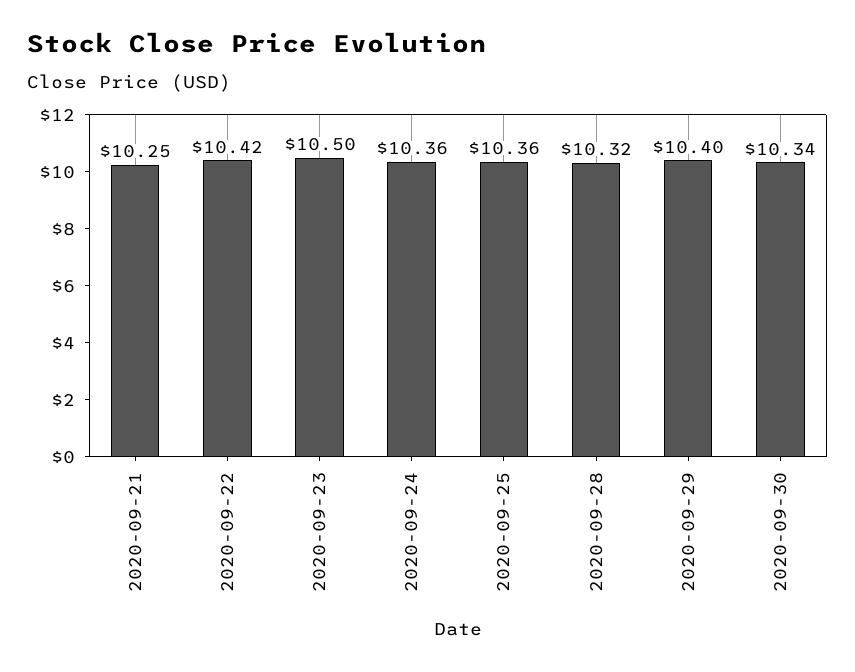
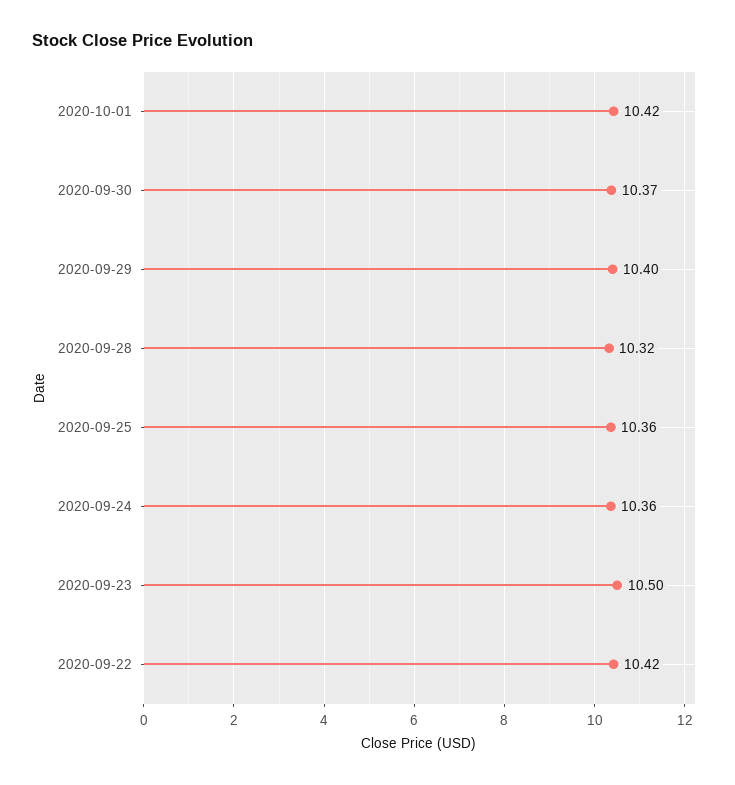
2020-09-21: 10.25 -> none
2020-09-30: 10.34 -> 10.37
2020-10-01: none -> 10.42

